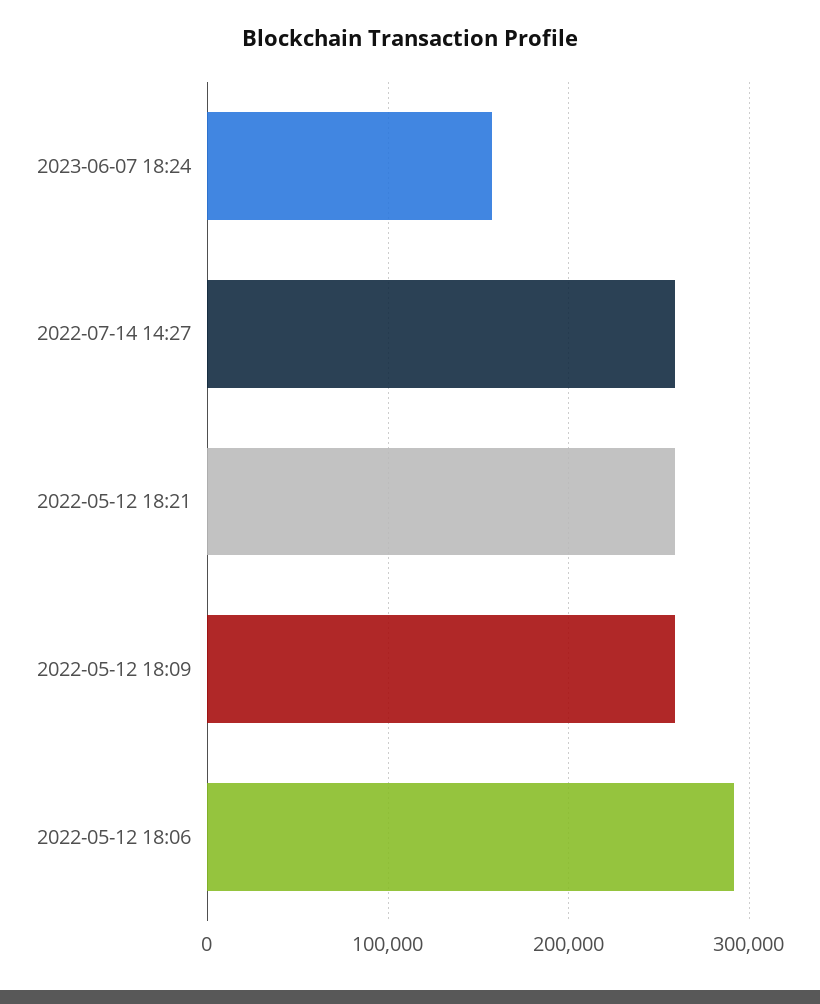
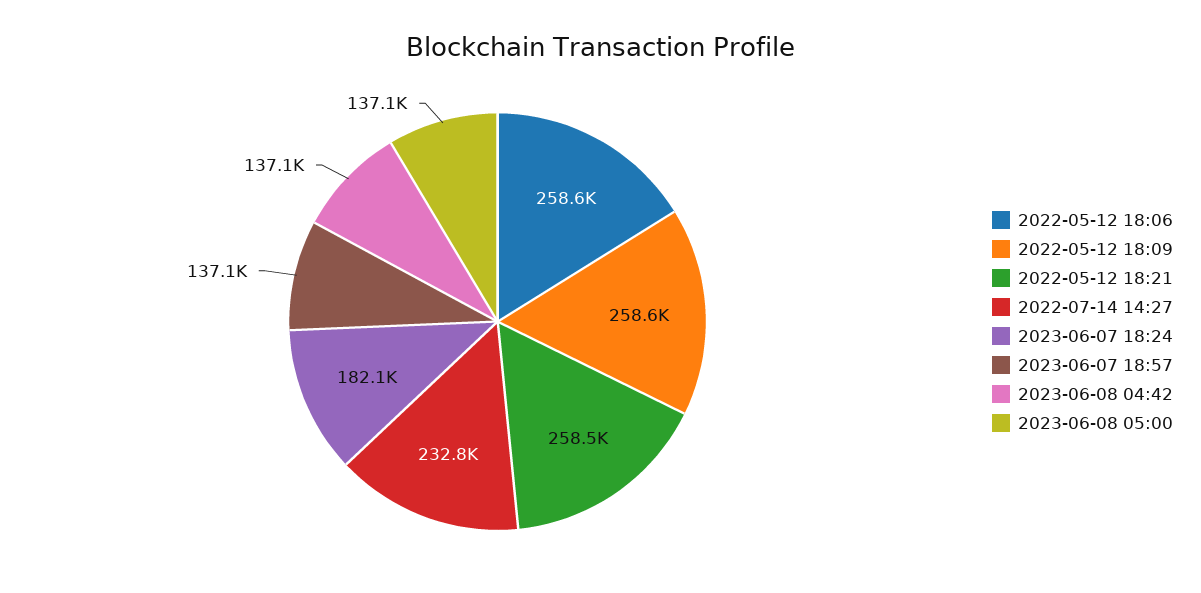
2023-06-07 18:24: 160000 -> 182100
2022-07-14 14:27: 260000 -> 232800
2022-05-12 18:06: 290000 -> 258600
2023-06-07 18:57: none -> 137100
2023-06-08 04:42: none -> 137100
2023-06-08 05:00: none -> 137100

